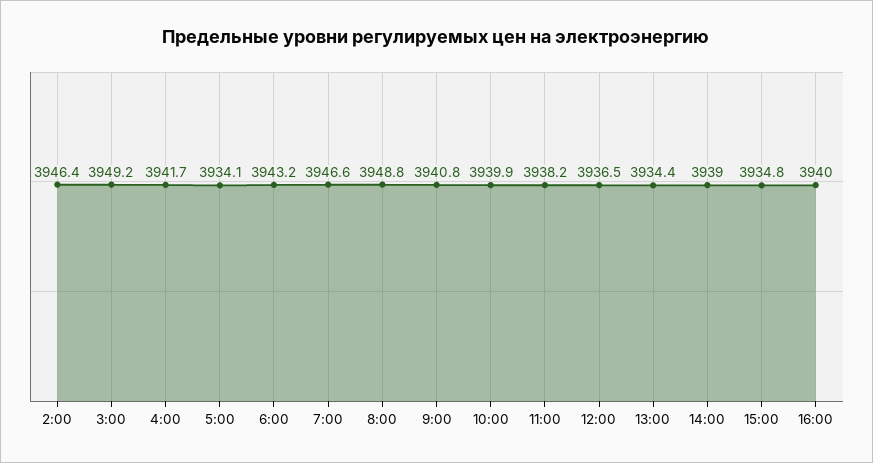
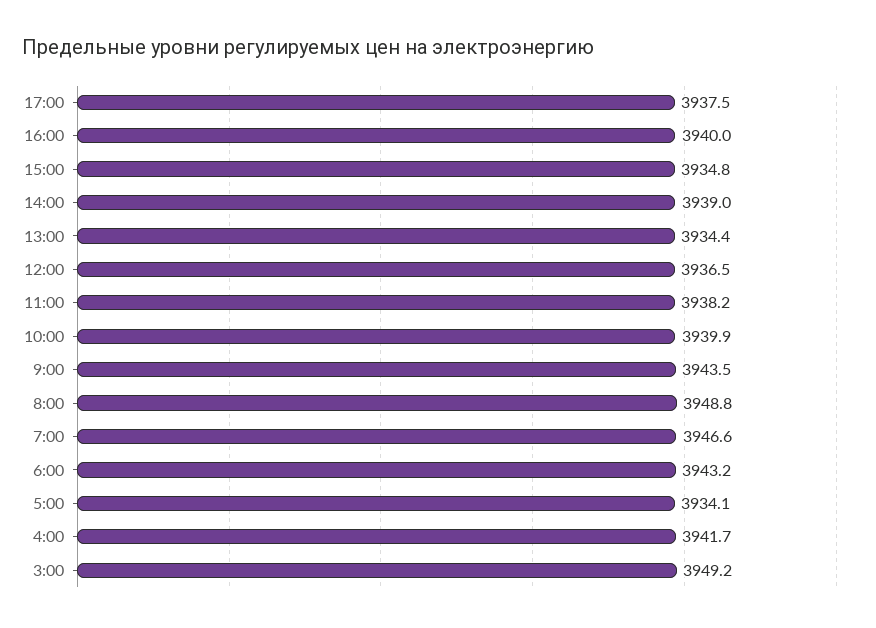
2:00: 3946.4 -> none
9:00: 3940.8 -> 3943.5
17:00: none -> 3937.5

